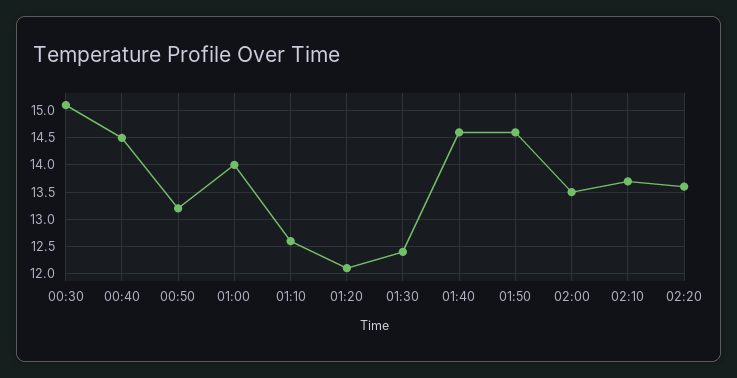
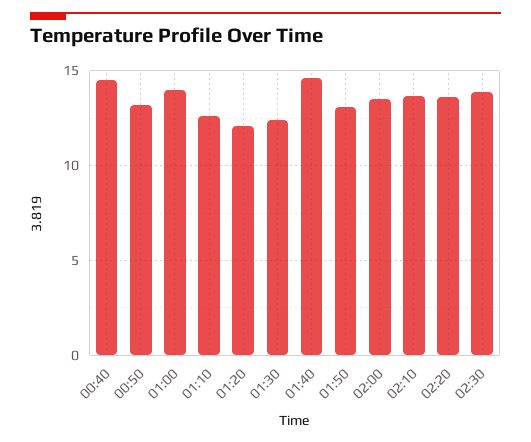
00:30: 15 -> none
01:50: 14.5 -> 13
02:30: none -> 14

